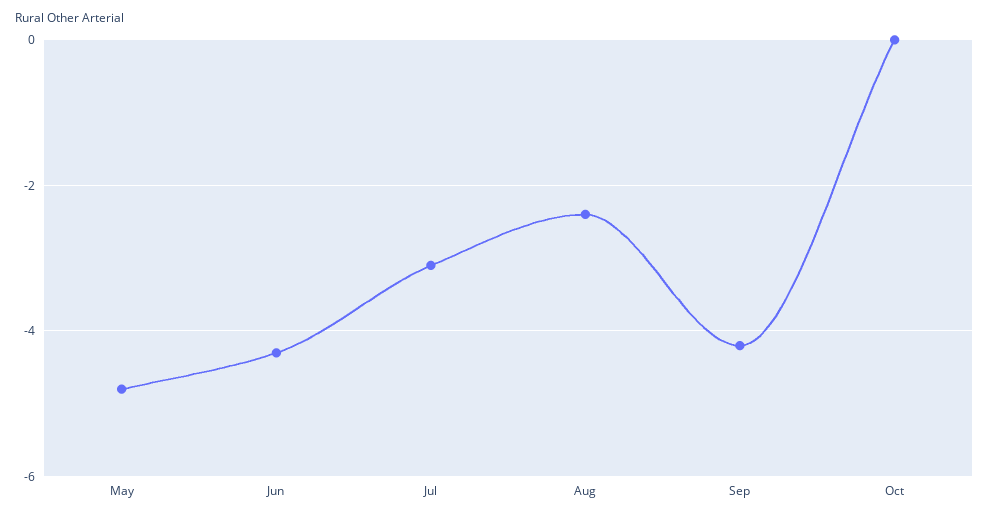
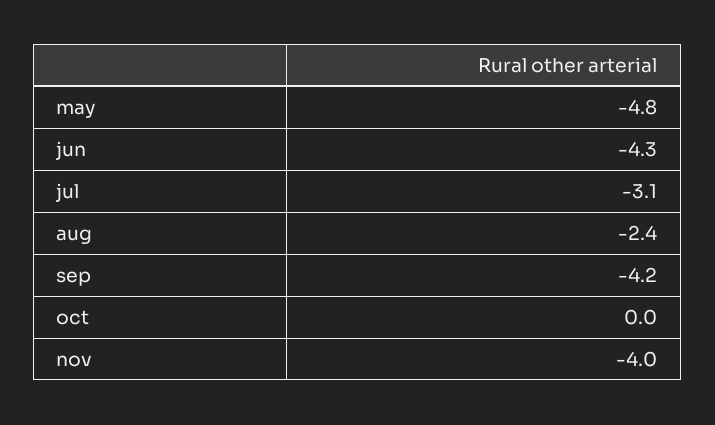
nov: none -> -4

